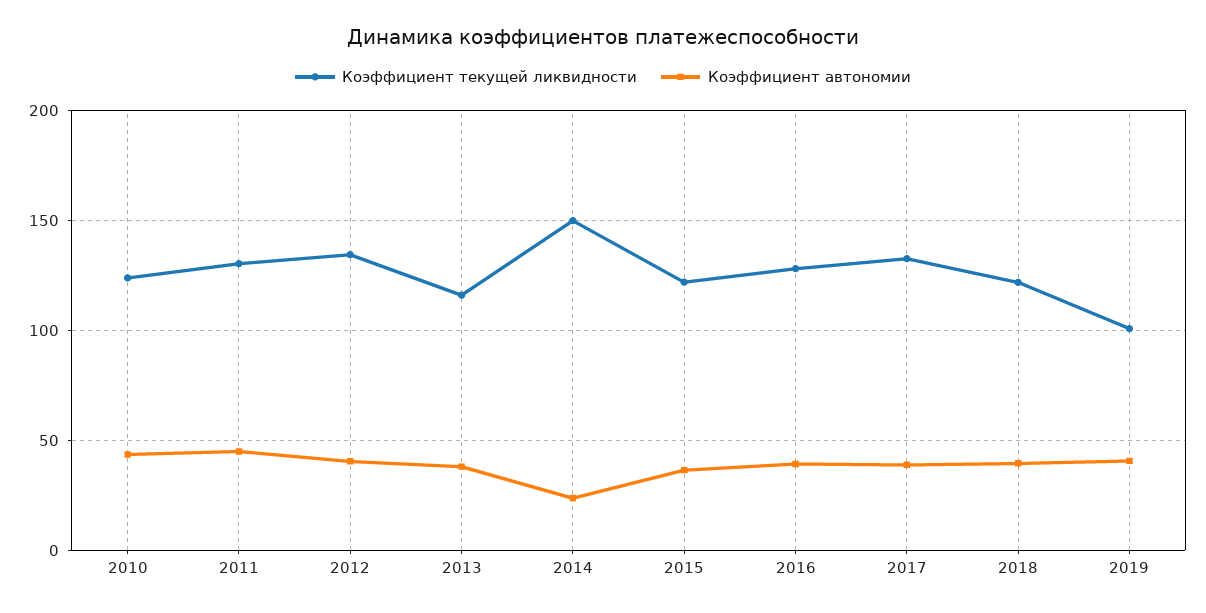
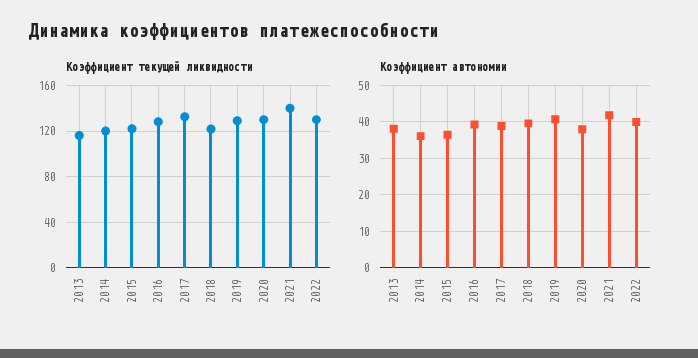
Коэффициент текущей ликвидности, 2010: 125 -> none
Коэффициент автономии, 2010: 45 -> none
Коэффициент текущей ликвидности, 2011: 130 -> none
Коэффициент автономии, 2011: 45 -> none
Коэффициент текущей ликвидности, 2012: 135 -> none
Коэффициент автономии, 2012: 40 -> none
Коэффициент текущей ликвидности, 2014: 150 -> 120
Коэффициент автономии, 2014: 25 -> 36
Коэффициент текущей ликвидности, 2019: 100 -> 130
Коэффициент текущей ликвидности, 2020: none -> 130
Коэффициент текущей ликвидности, 2021: none -> 140
Коэффициент текущей ликвидности, 2022: none -> 130
Коэффициент автономии, 2020: none -> 38
Коэффициент автономии, 2021: none -> 42
Коэффициент автономии, 2022: none -> 40

